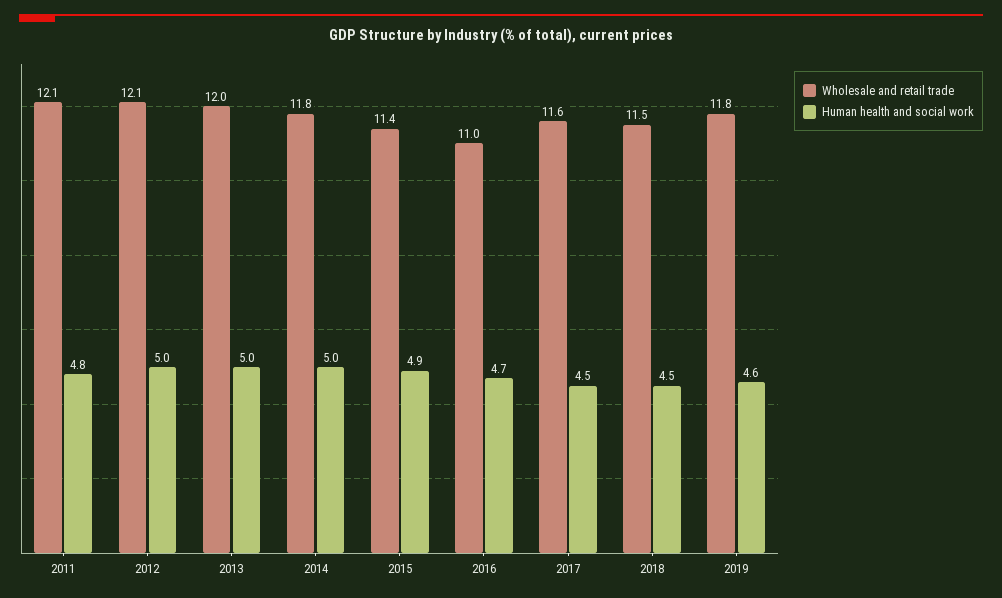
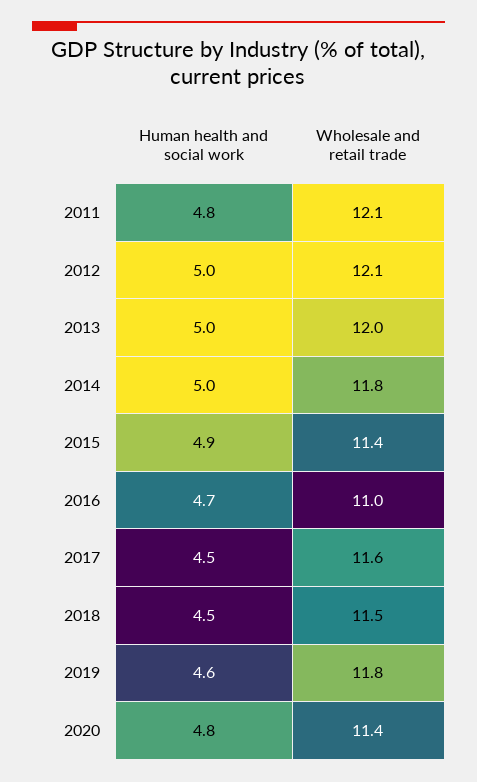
Human health and social work, 2020: none -> 4.8
Wholesale and retail trade, 2020: none -> 11.4

